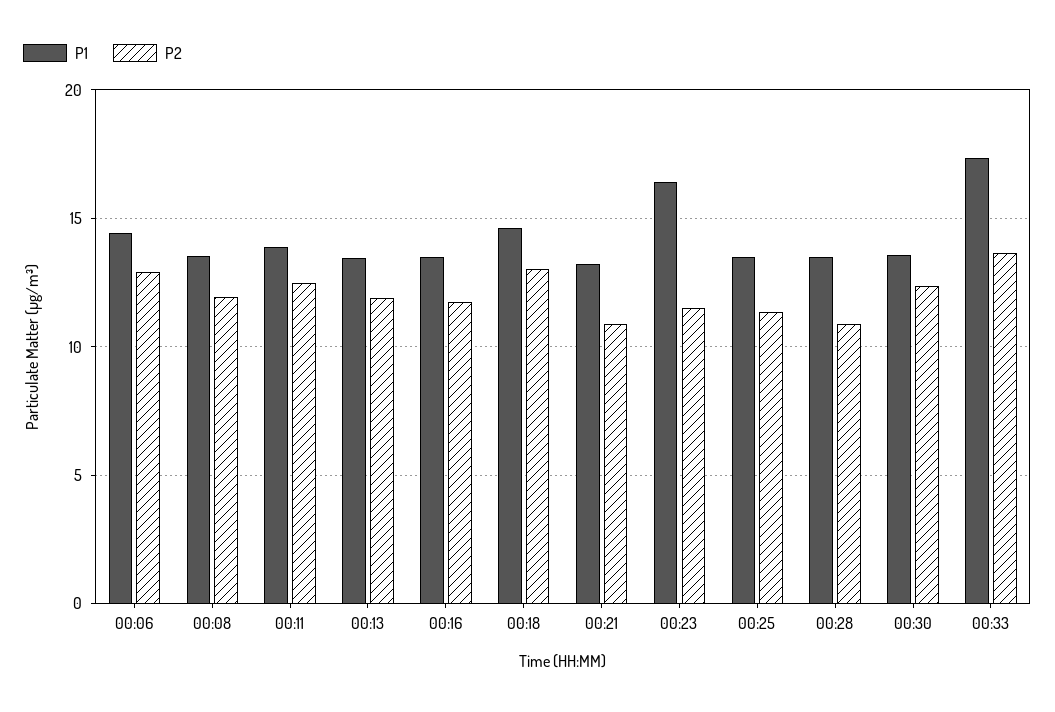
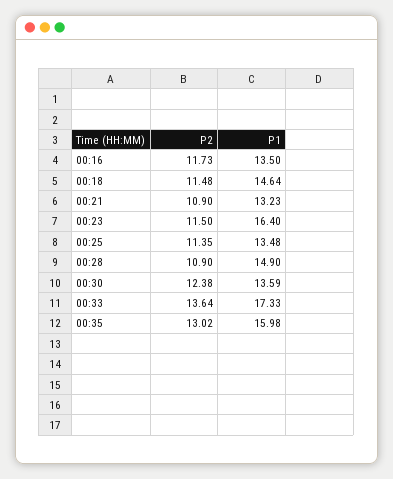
P1, 00:06: 14.5 -> none
P2, 00:06: 13 -> none
P1, 00:08: 13.5 -> none
P2, 00:08: 12 -> none
P1, 00:11: 14 -> none
P2, 00:11: 12.5 -> none
P1, 00:13: 13.5 -> none
P2, 00:13: 12 -> none
P2, 00:18: 13 -> 11.48
P1, 00:28: 13.5 -> 14.9
P2, 00:35: none -> 13.02
P1, 00:35: none -> 15.98

